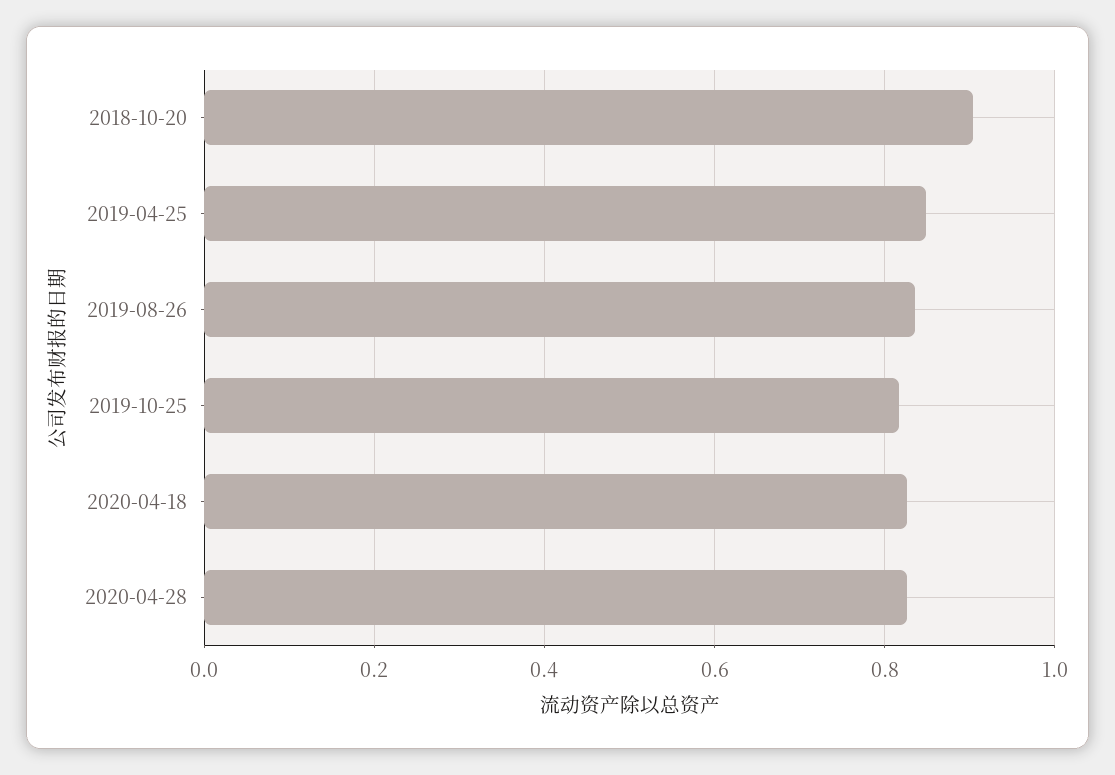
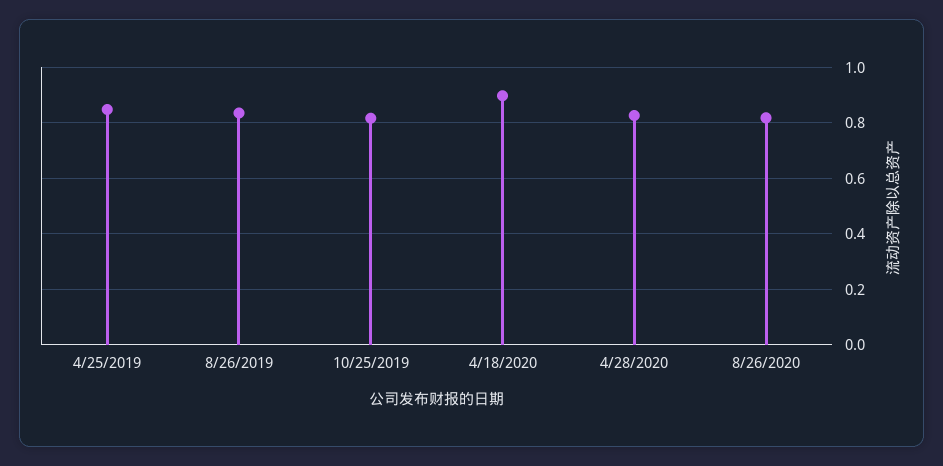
2018-10-20: 0.9 -> none
2020-04-18: 0.82 -> 0.9
8/26/2020: none -> 0.825

